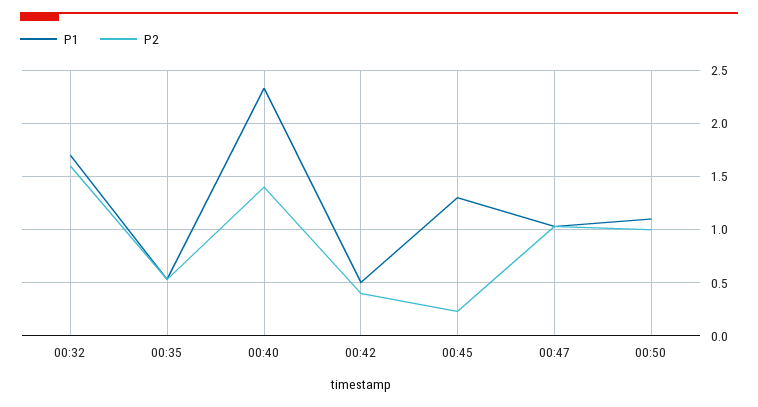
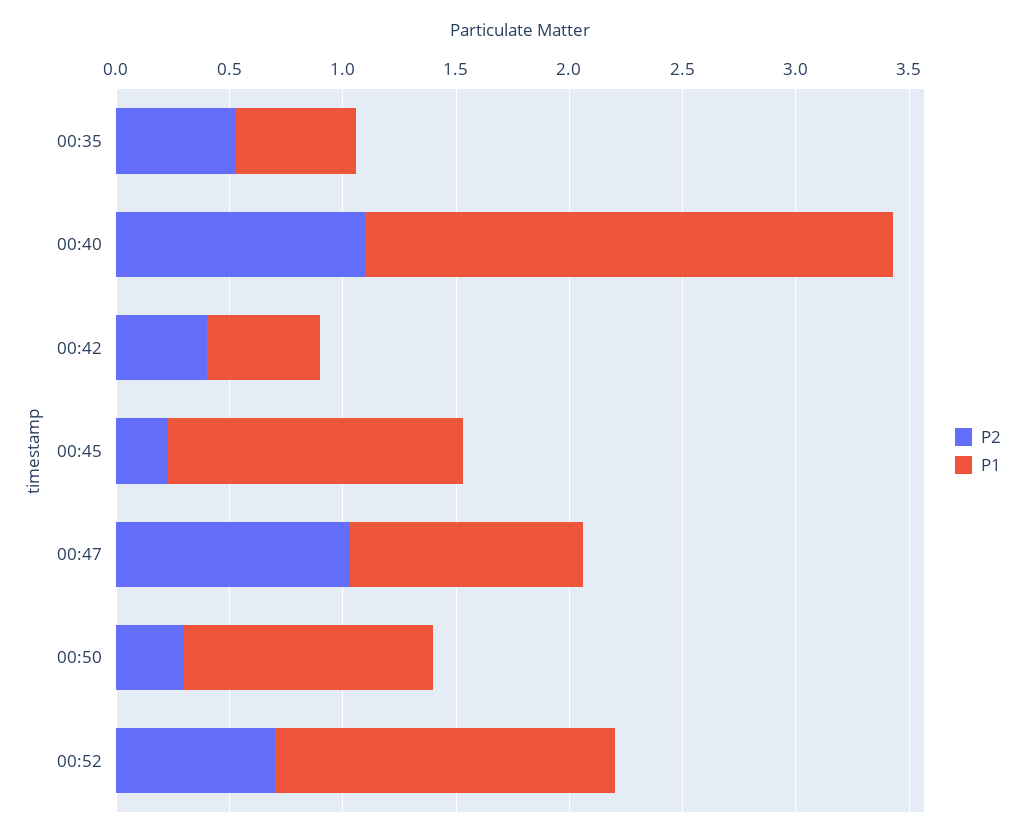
P1, 00:32: 1.7 -> none
P2, 00:32: 1.6 -> none
P2, 00:40: 1.4 -> 1.1
P2, 00:50: 1 -> 0.3
P2, 00:52: none -> 0.7
P1, 00:52: none -> 1.5

